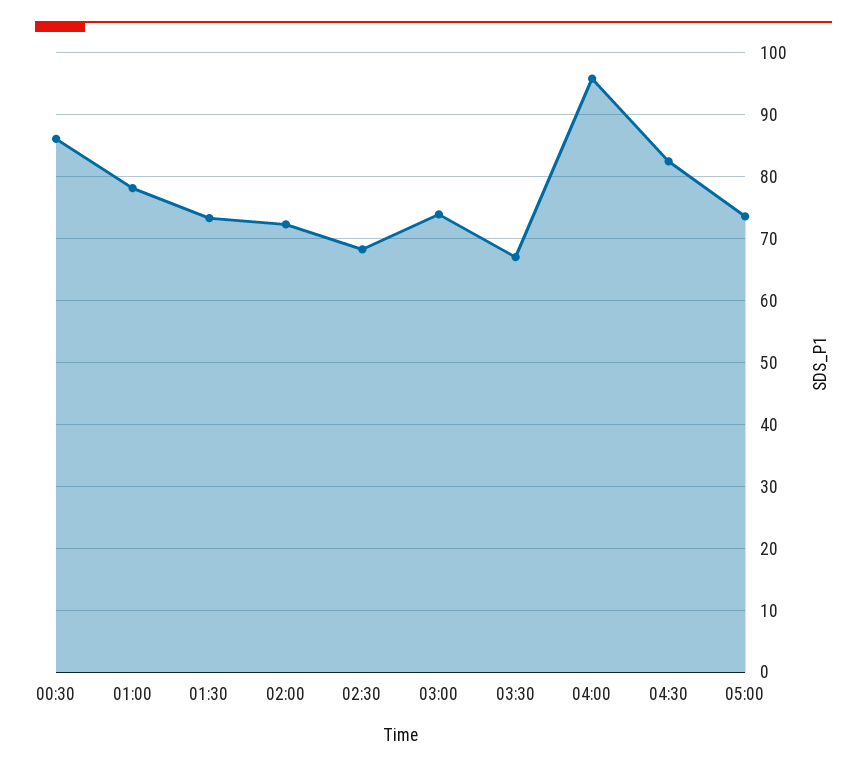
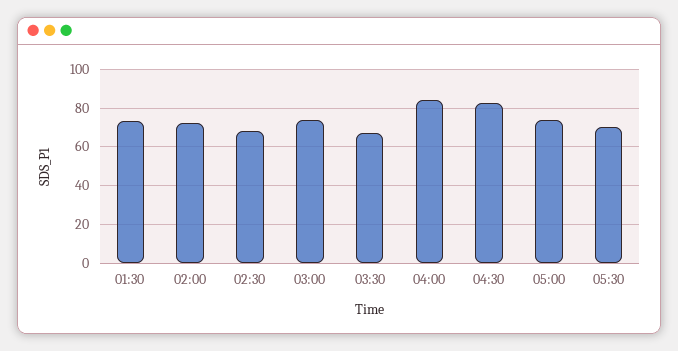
00:30: 86 -> none
01:00: 78 -> none
04:00: 96 -> 85
05:30: none -> 70

